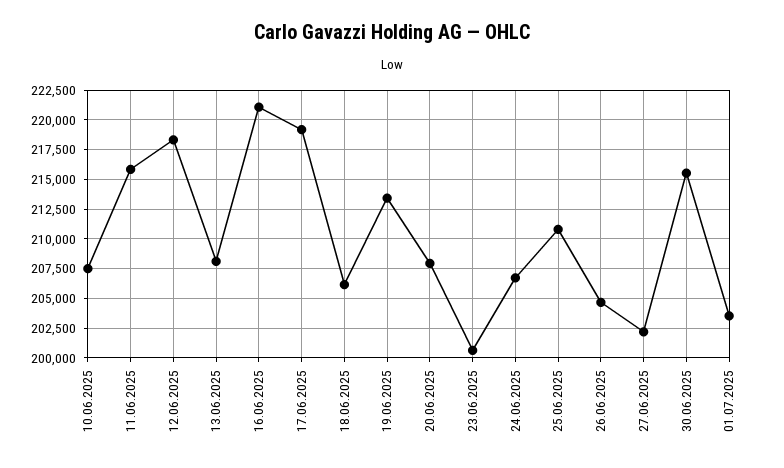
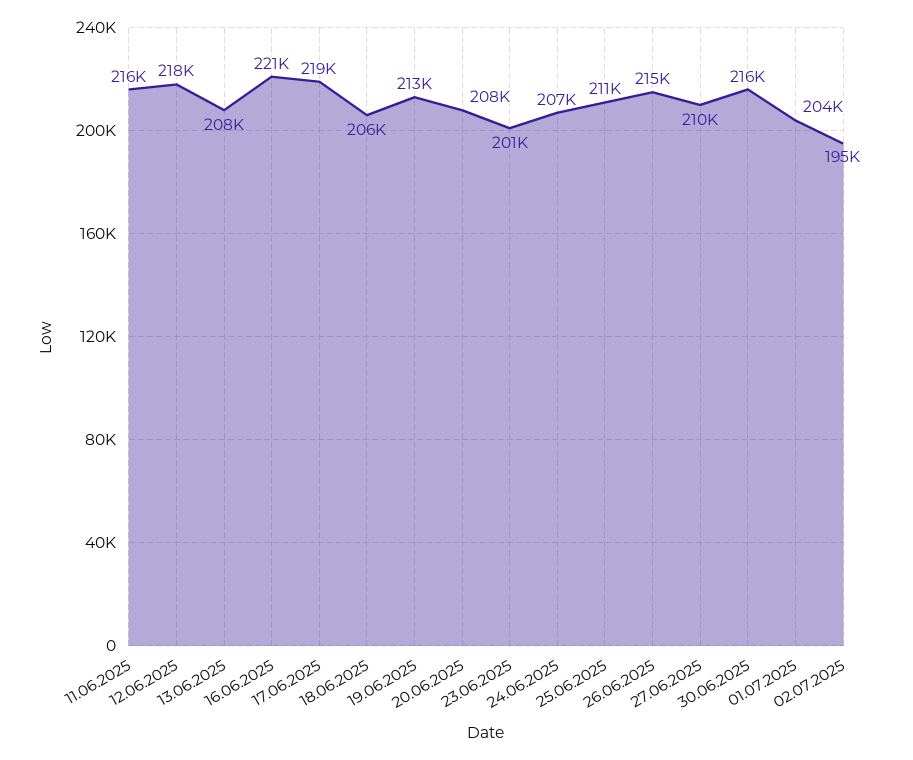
10.06.2025: 207500 -> none
26.06.2025: 205000 -> 215000
27.06.2025: 202500 -> 210000
02.07.2025: none -> 195000

